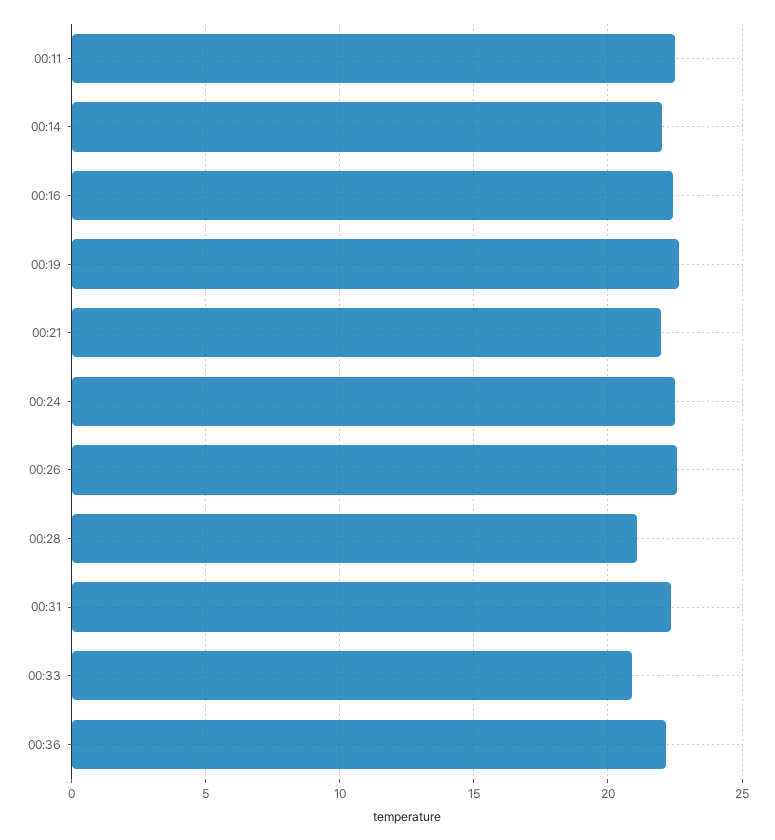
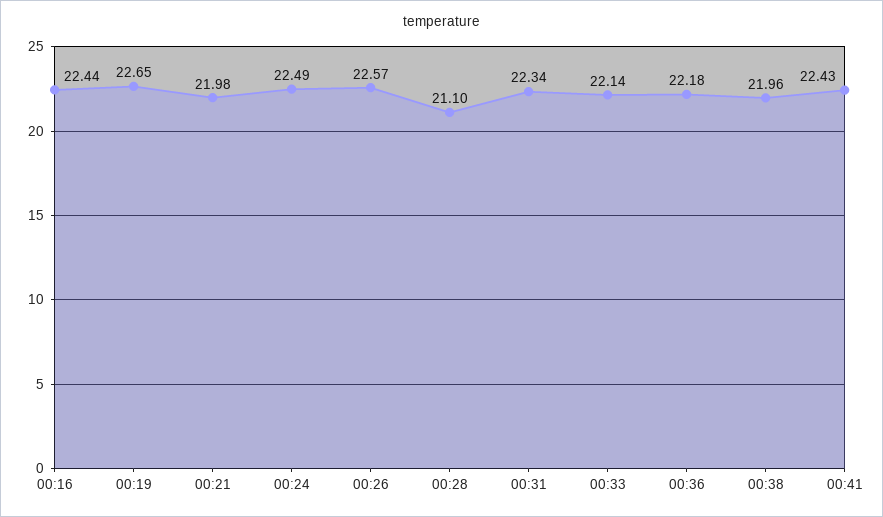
00:11: 22.5 -> none
00:14: 22 -> none
00:33: 21 -> 22.14
00:38: none -> 21.96
00:41: none -> 22.43

